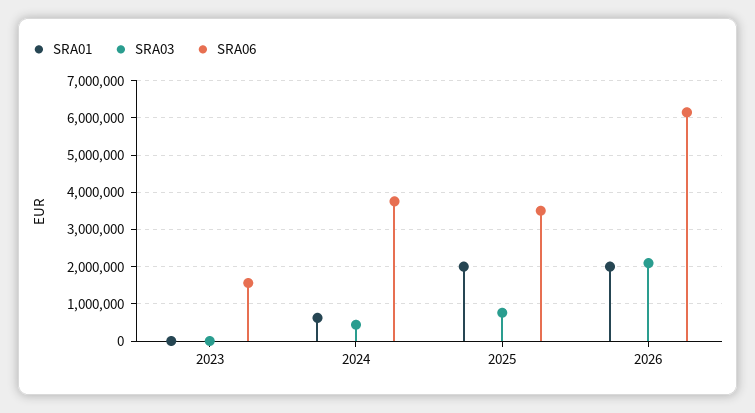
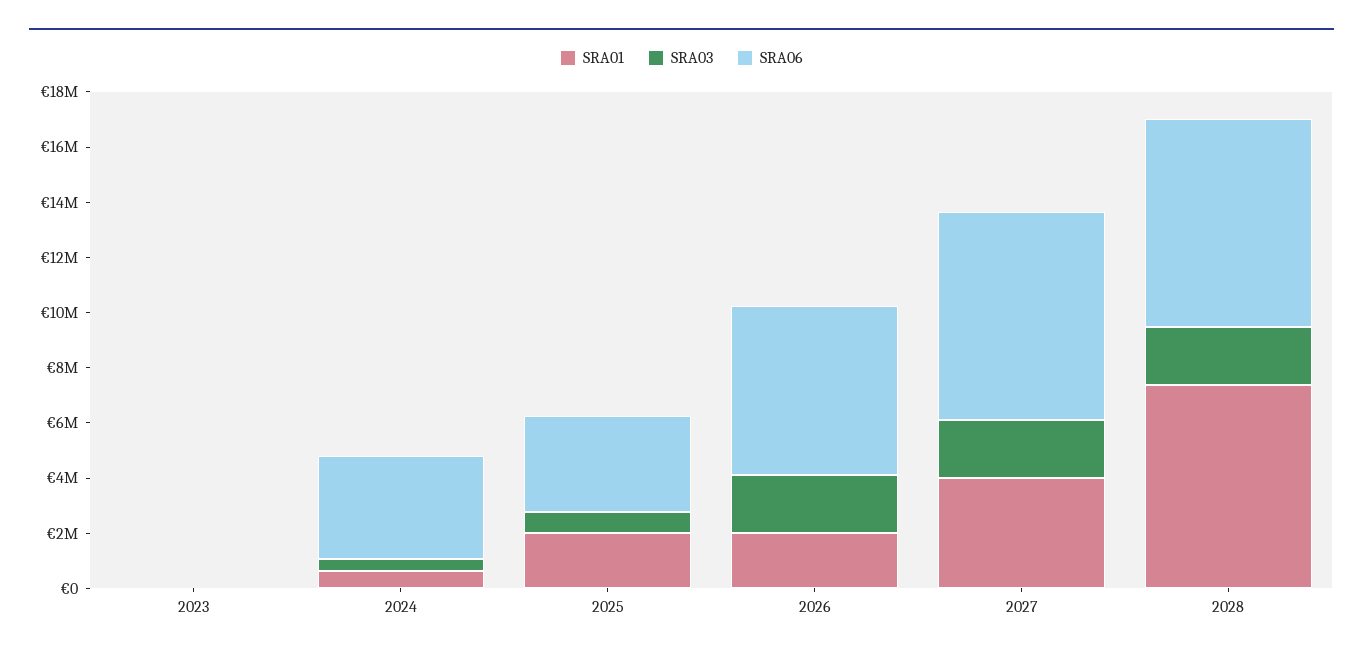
SRA06, 2023: 1600000 -> 0
SRA01, 2027: none -> 4000000
SRA03, 2027: none -> 2000000
SRA06, 2027: none -> 7500000
SRA01, 2028: none -> 7500000
SRA03, 2028: none -> 2000000
SRA06, 2028: none -> 7500000

